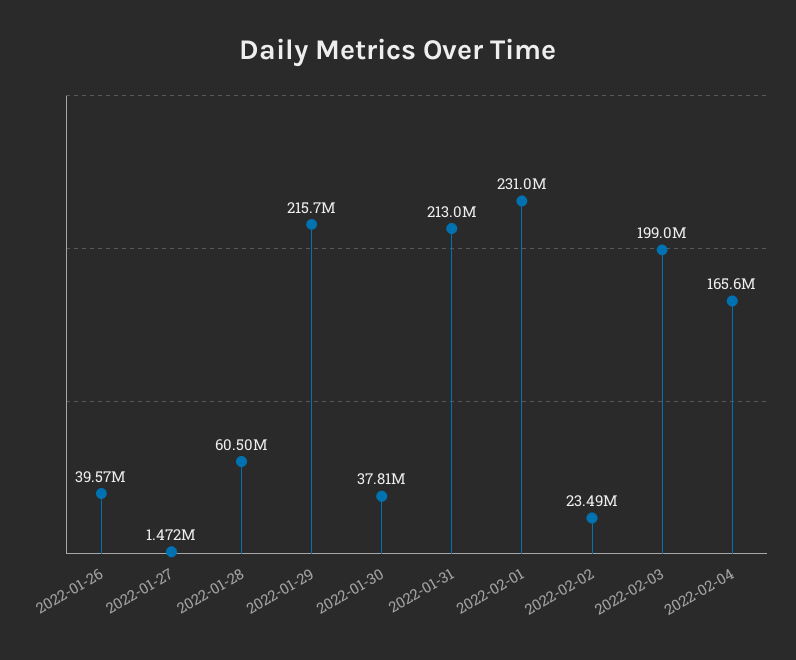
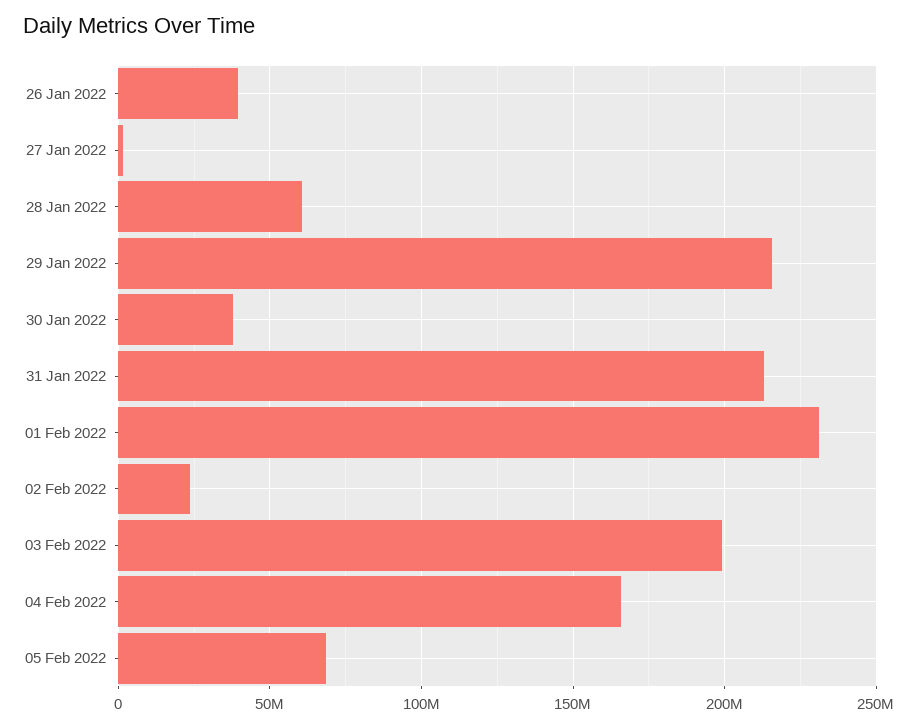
05 Feb 2022: none -> 70000000

